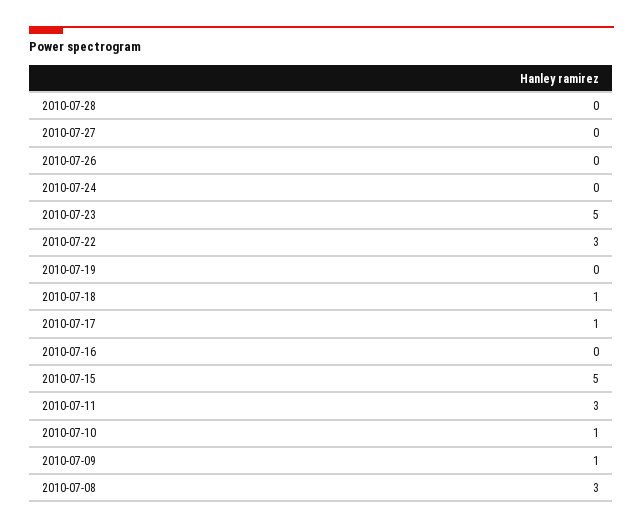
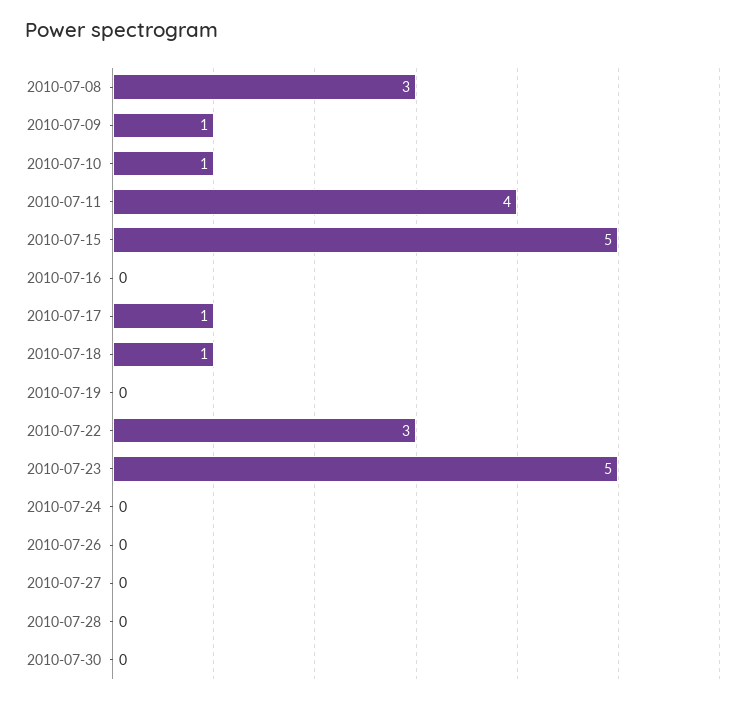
2010-07-11: 3 -> 4
2010-07-30: none -> 0

